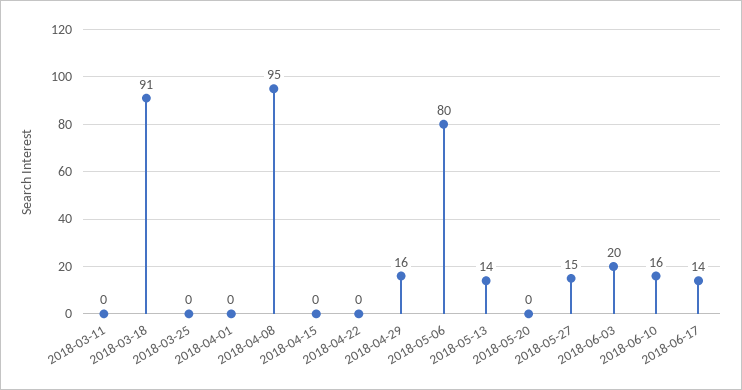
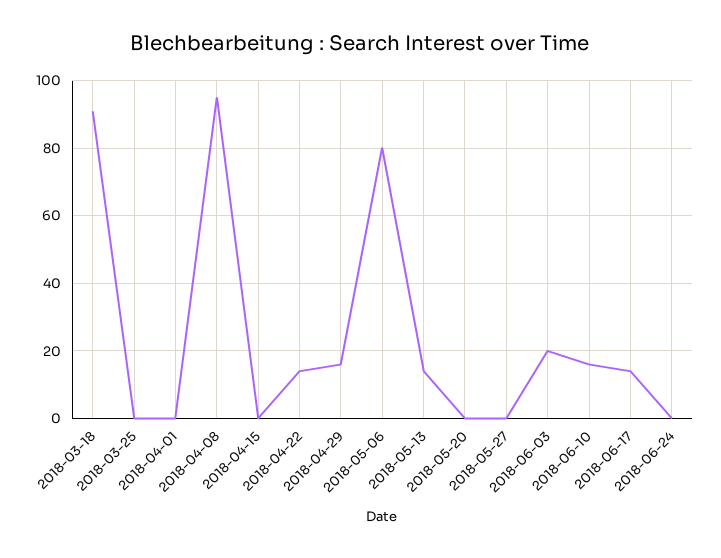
2018-03-11: 0 -> none
2018-04-22: 0 -> 15
2018-05-27: 15 -> 0
2018-06-24: none -> 0

